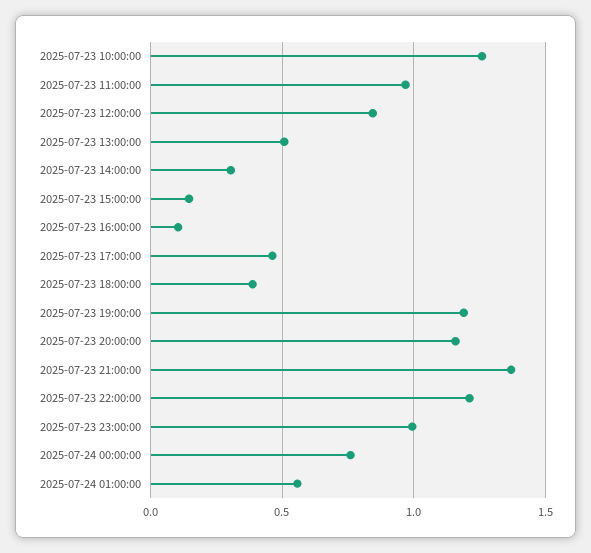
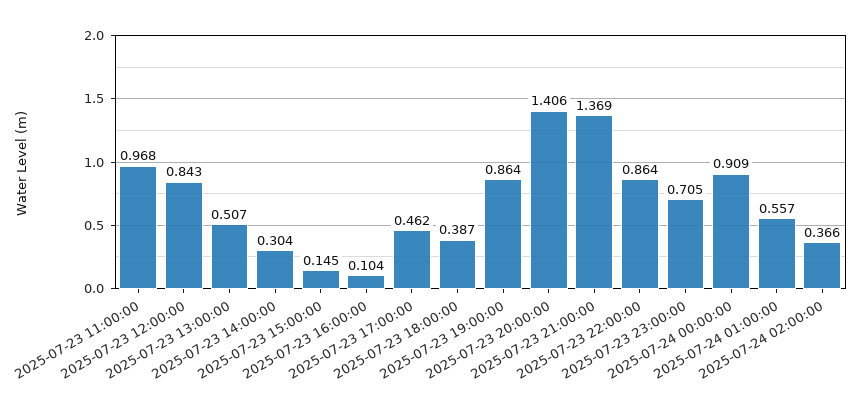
2025-07-23 10:00:00: 1.25 -> none
2025-07-23 19:00:00: 1.2 -> 0.864
2025-07-23 20:00:00: 1.15 -> 1.406
2025-07-23 22:00:00: 1.2 -> 0.864
2025-07-23 23:00:00: 1 -> 0.705
2025-07-24 00:00:00: 0.75 -> 0.909
2025-07-24 02:00:00: none -> 0.366

